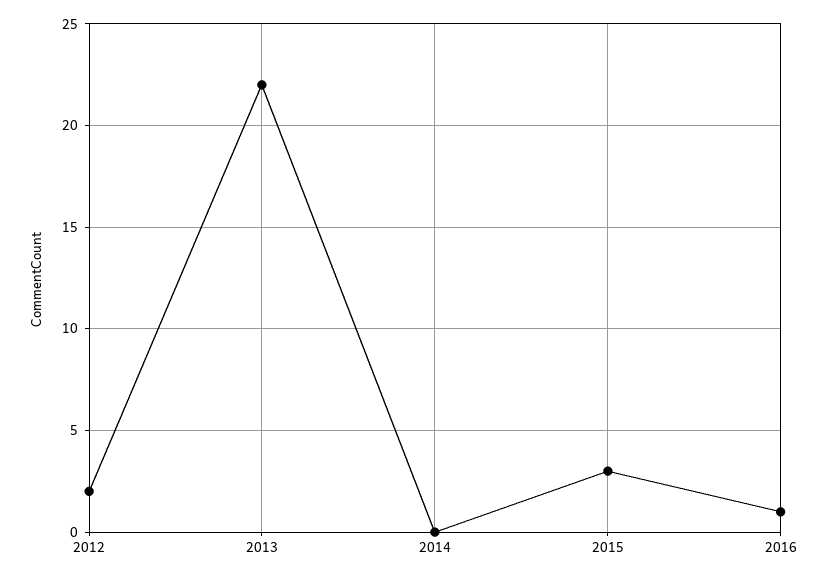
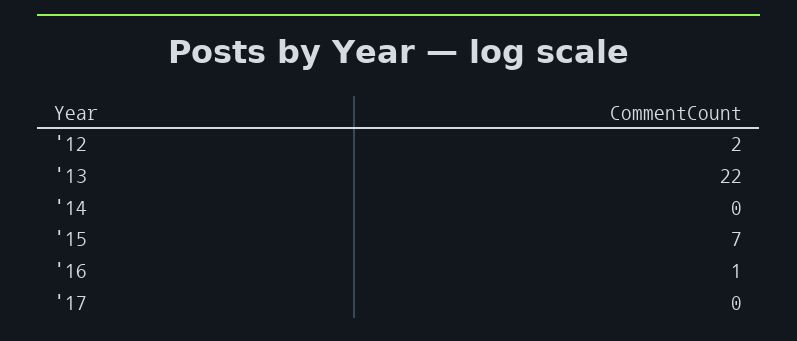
2015: 3 -> 7
'17: none -> 0

